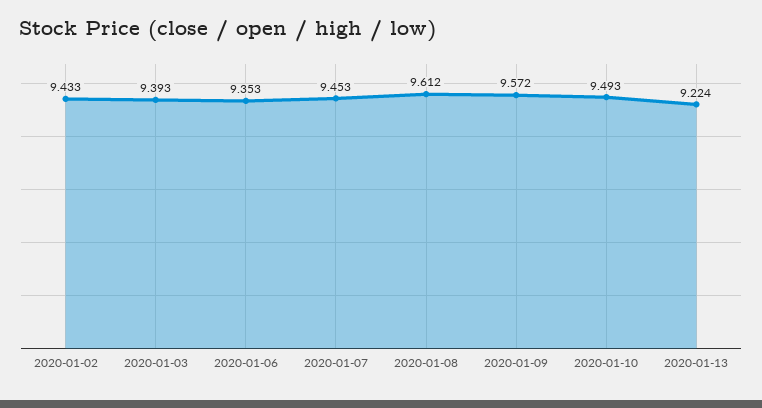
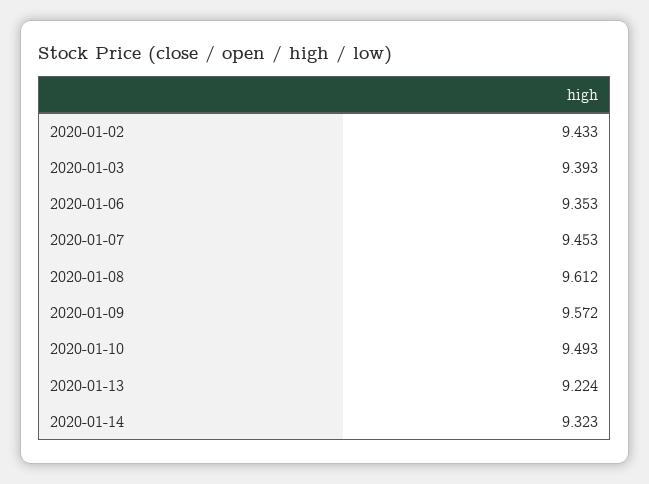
2020-01-14: none -> 9.323

